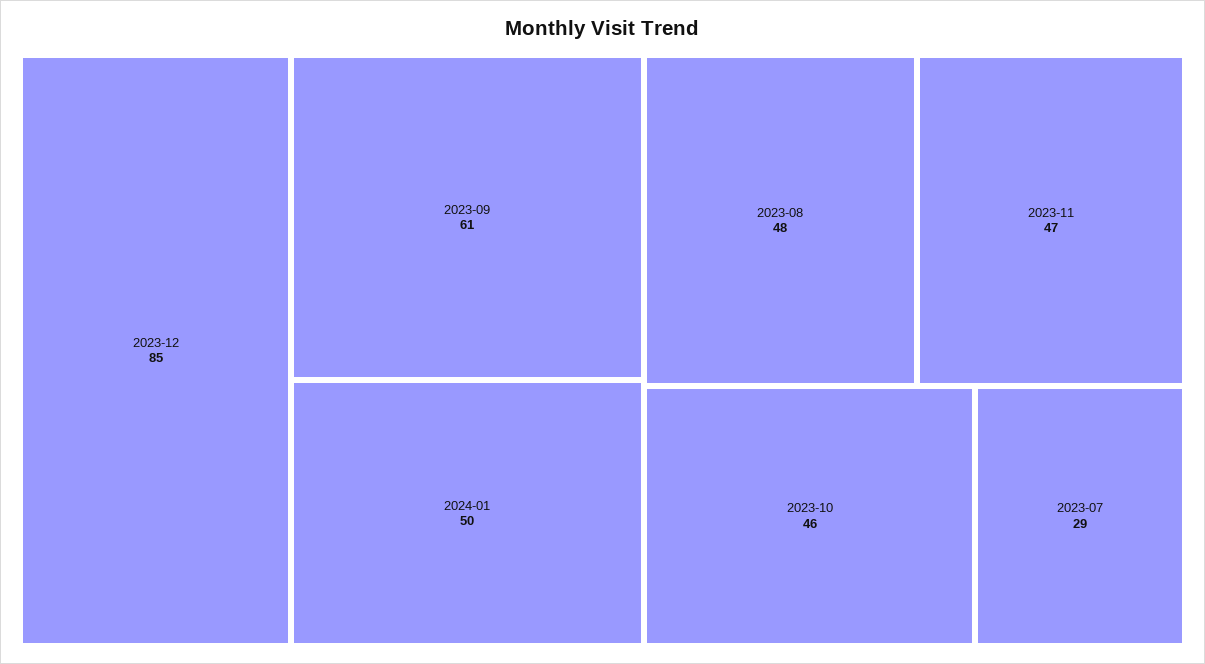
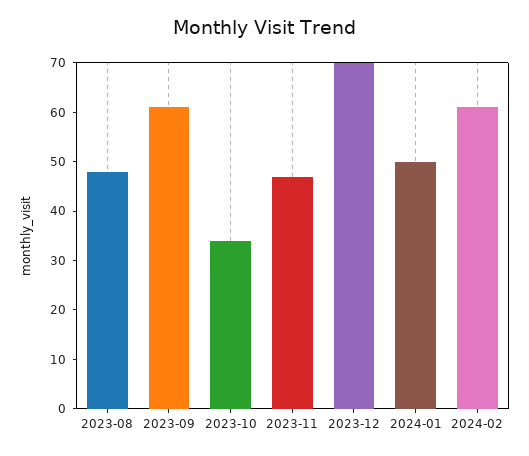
2023-12: 85 -> 70
2023-10: 46 -> 35
2023-07: 29 -> none
2024-02: none -> 60

